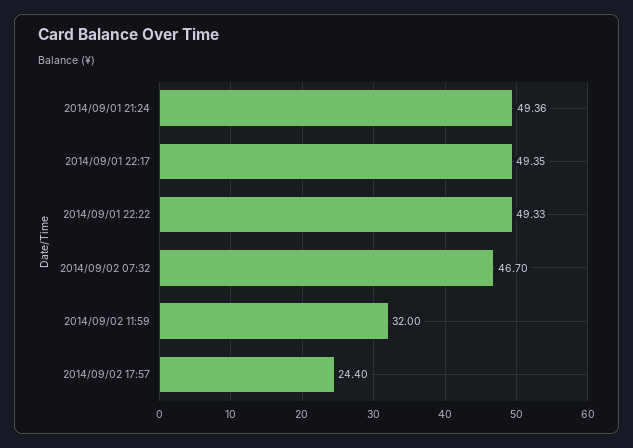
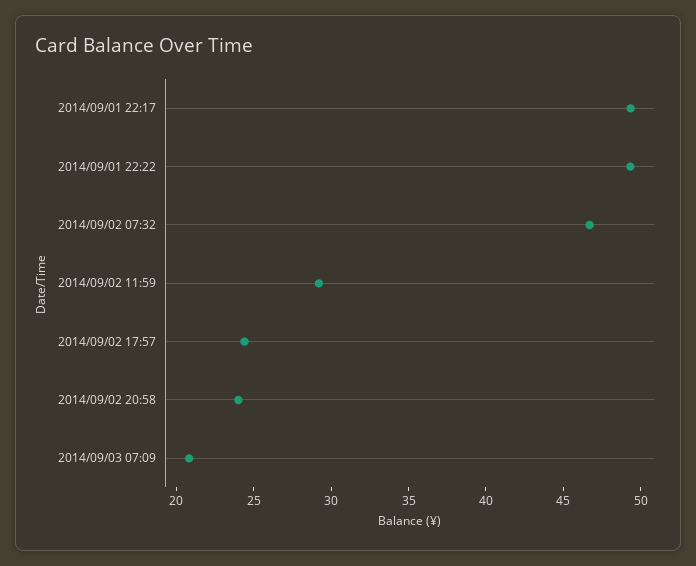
2014/09/01 21:24: 49.36 -> none
2014/09/02 11:59: 32 -> 29
2014/09/02 20:58: none -> 24
2014/09/03 07:09: none -> 21

